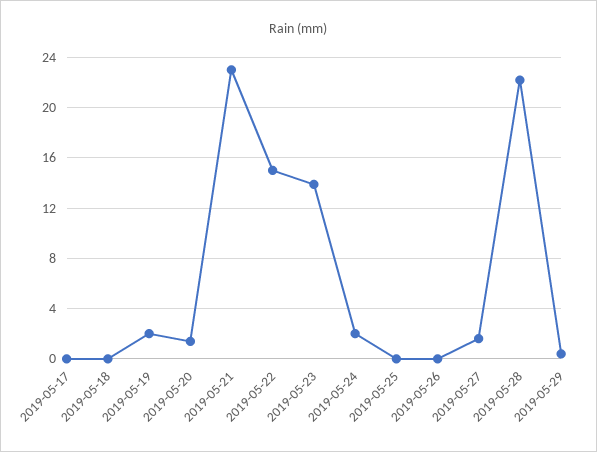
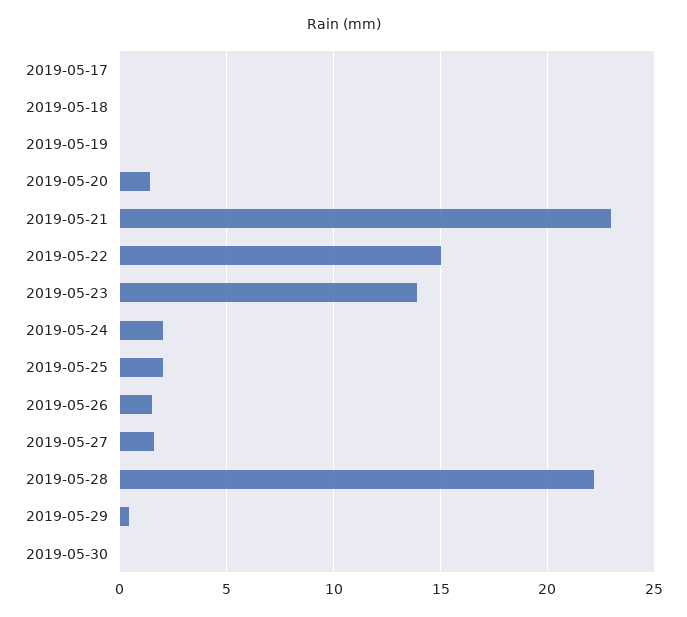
2019-05-19: 2 -> 0
2019-05-25: 0 -> 2
2019-05-26: 0 -> 1.5
2019-05-30: none -> 0

